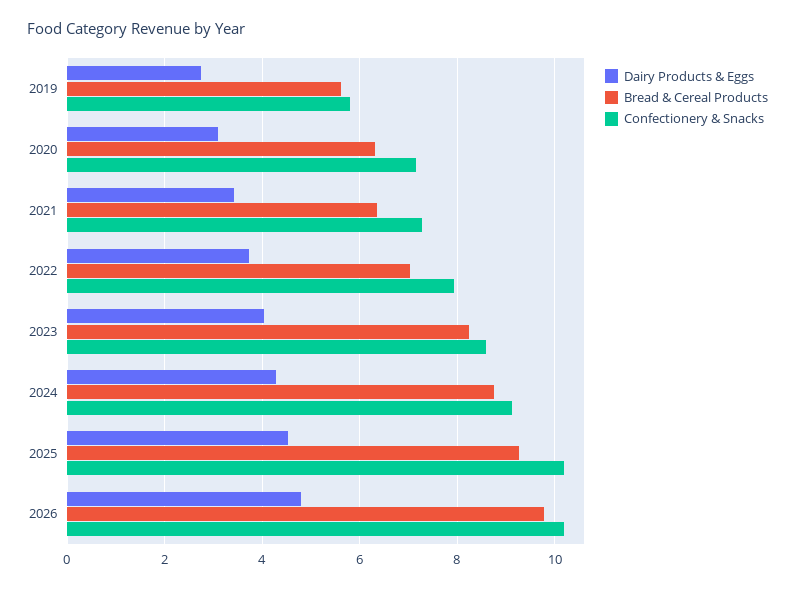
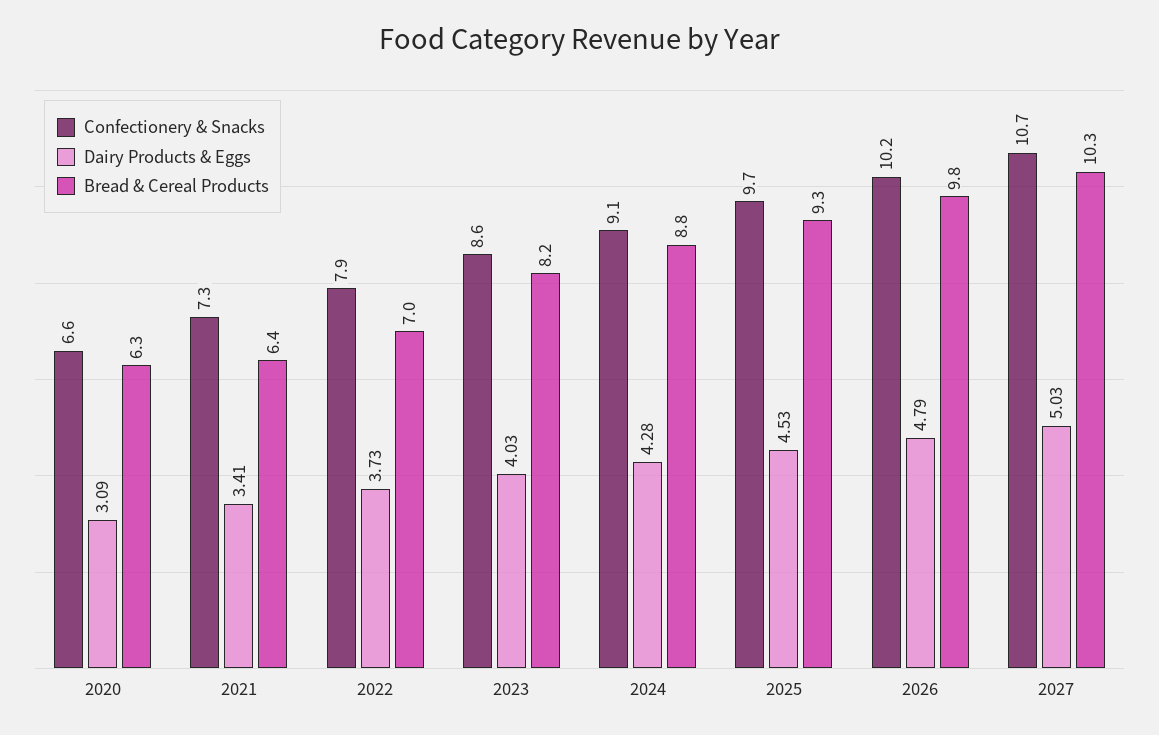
Dairy Products & Eggs, 2019: 2.8 -> none
Bread & Cereal Products, 2019: 5.6 -> none
Confectionery & Snacks, 2019: 5.8 -> none
Confectionery & Snacks, 2020: 7.2 -> 6.6
Confectionery & Snacks, 2025: 10.2 -> 9.7
Confectionery & Snacks, 2027: none -> 10.7
Dairy Products & Eggs, 2027: none -> 5.03
Bread & Cereal Products, 2027: none -> 10.3

